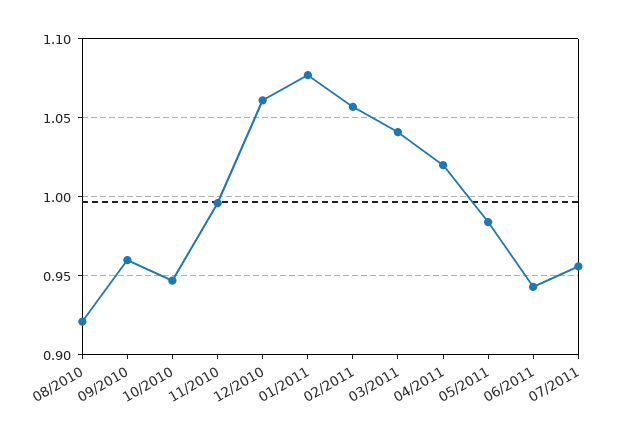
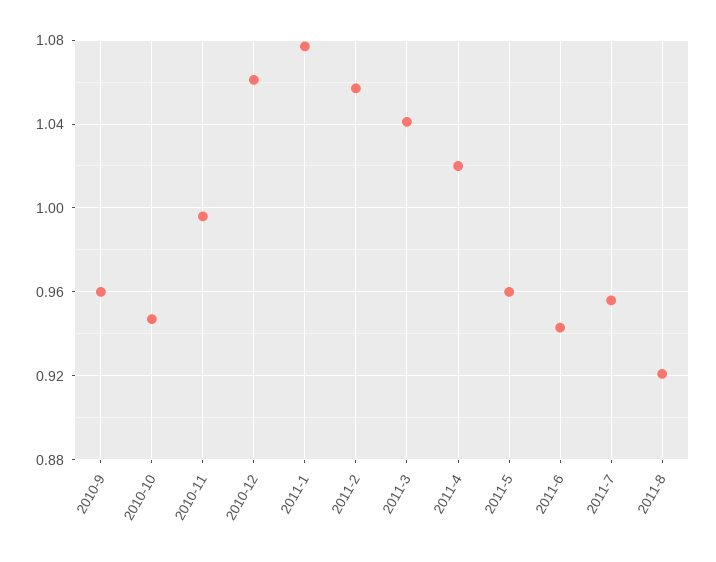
08/2010: 0.92 -> none
05/2011: 0.985 -> 0.96
2011-8: none -> 0.92

